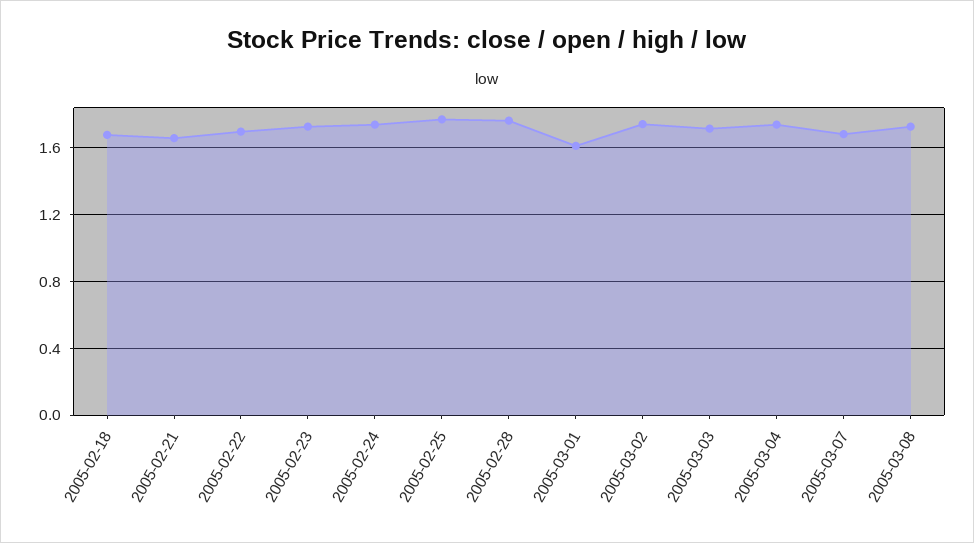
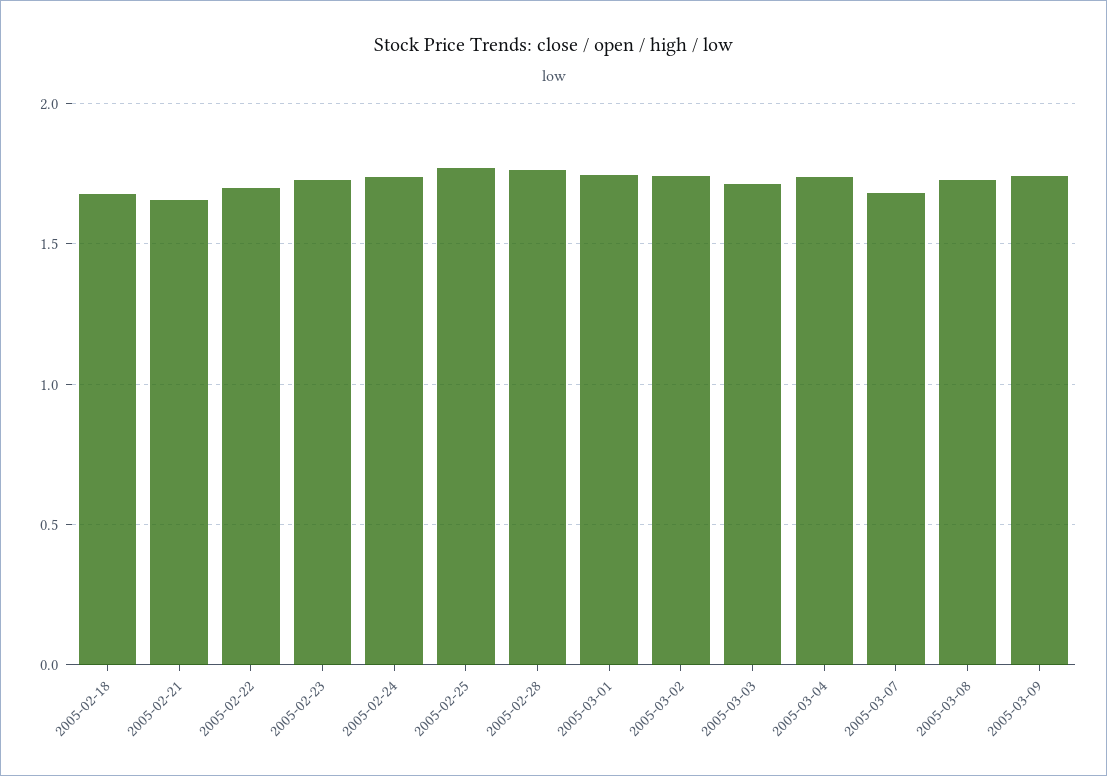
2005-03-01: 1.6 -> 1.75
2005-03-09: none -> 1.75

